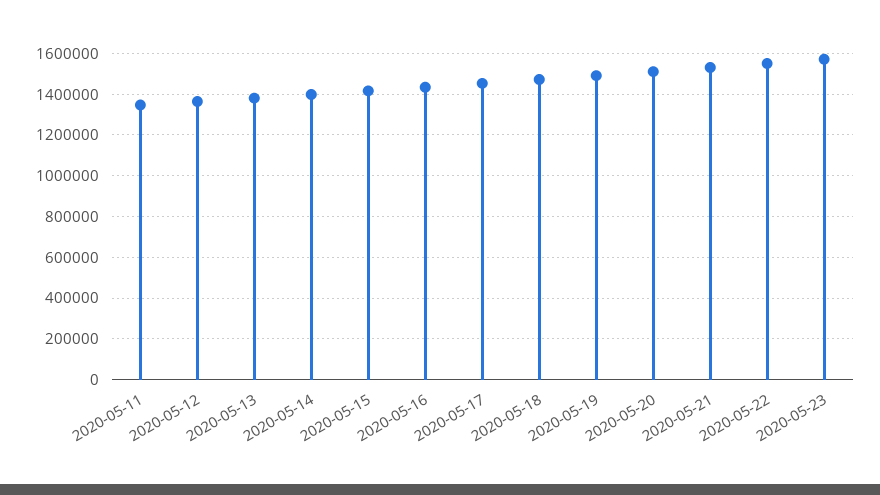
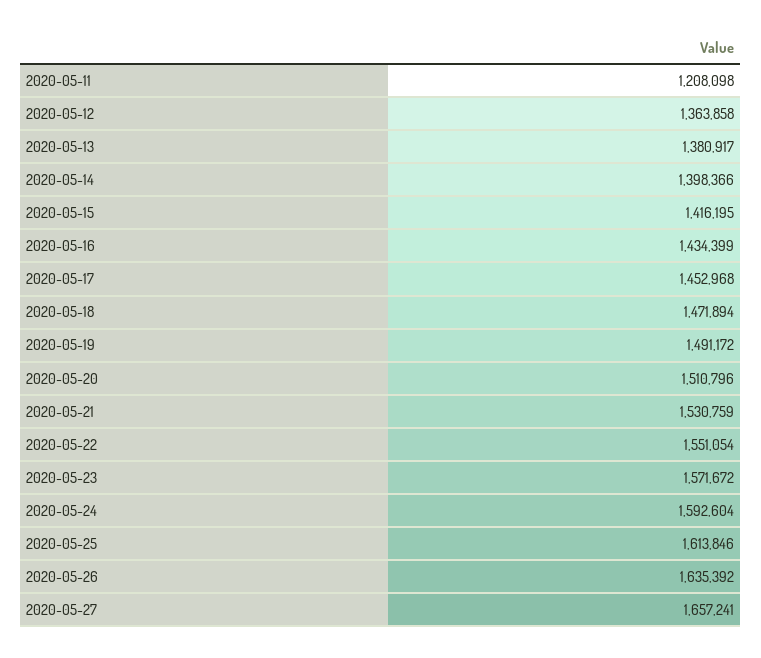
2020-05-11: 1350000 -> 1208098
2020-05-24: none -> 1592604
2020-05-25: none -> 1613846
2020-05-26: none -> 1635392
2020-05-27: none -> 1657241

